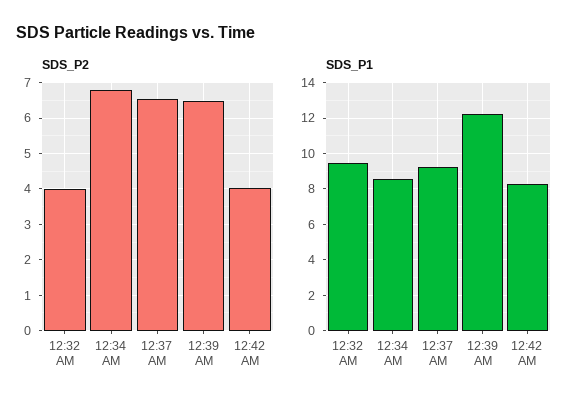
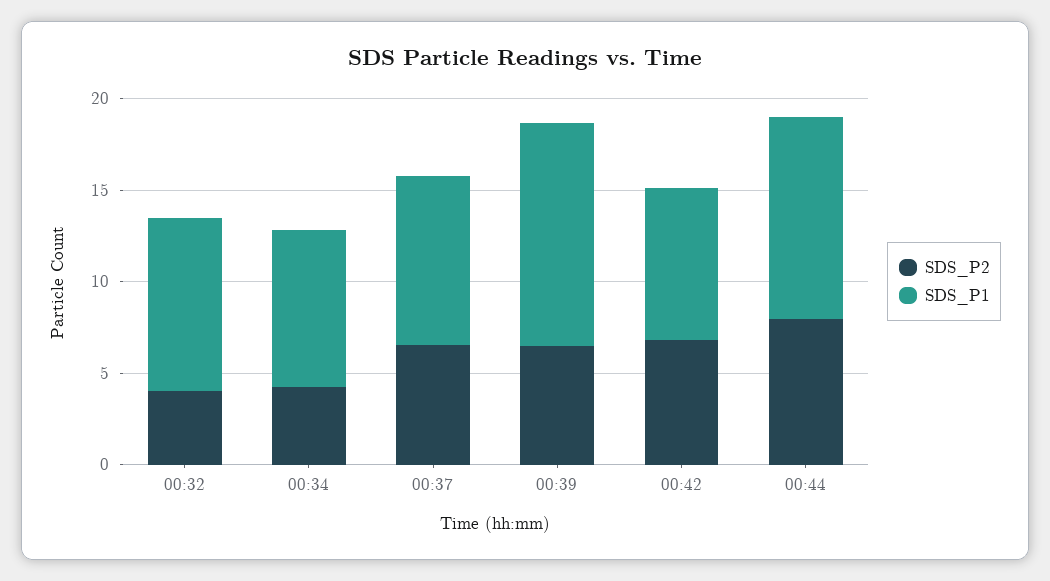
SDS_P2, 12:34 AM: 6.8 -> 4
SDS_P2, 12:42 AM: 4 -> 7
SDS_P2, 00:44: none -> 8
SDS_P1, 00:44: none -> 11

